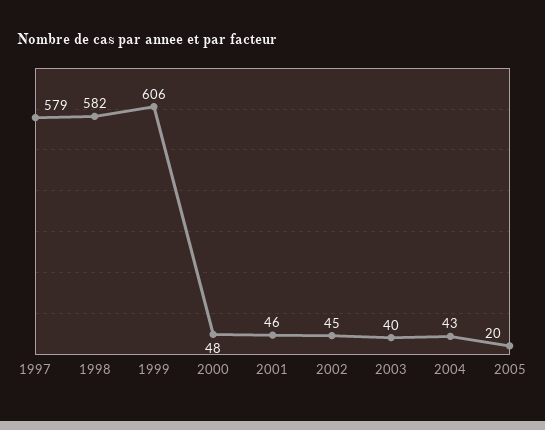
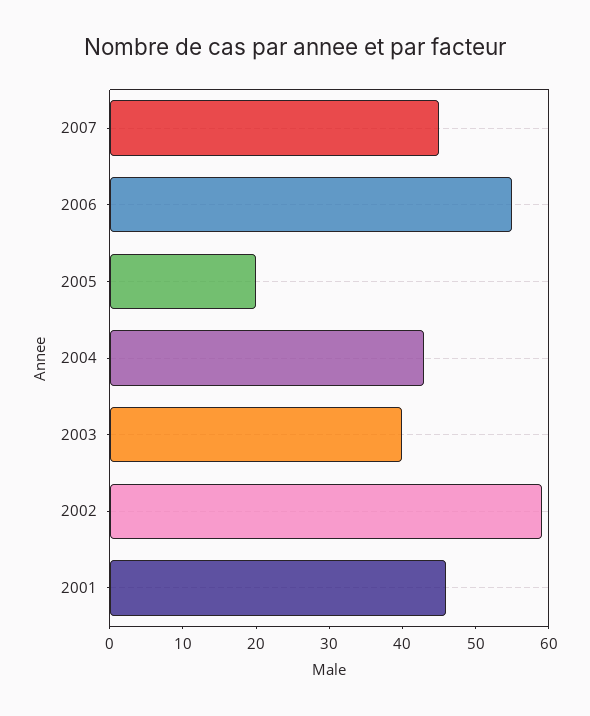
1997: 579 -> none
1998: 582 -> none
1999: 606 -> none
2000: 48 -> none
2002: 45 -> 60
2007: none -> 45
2006: none -> 55

